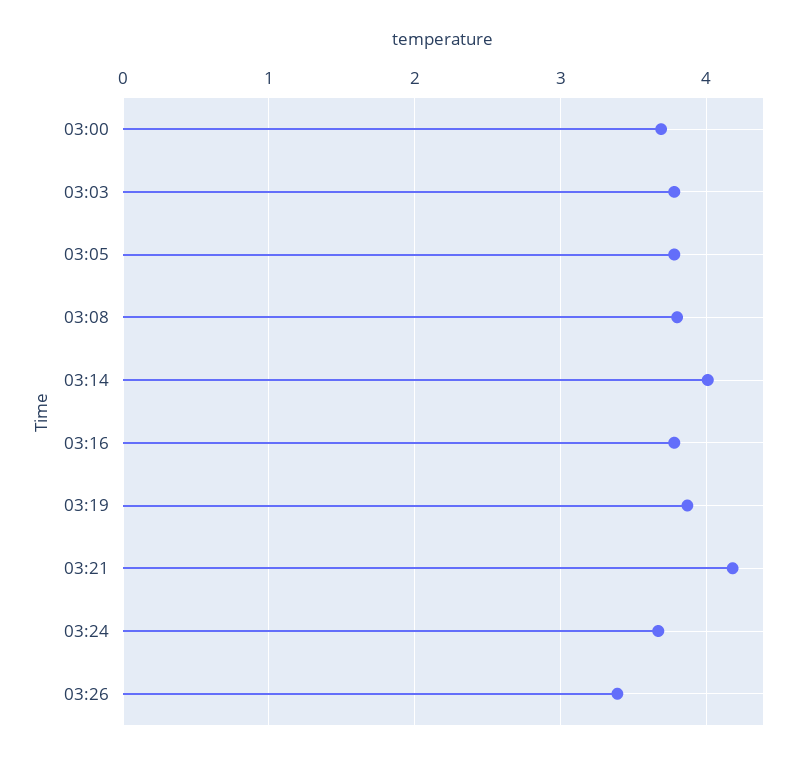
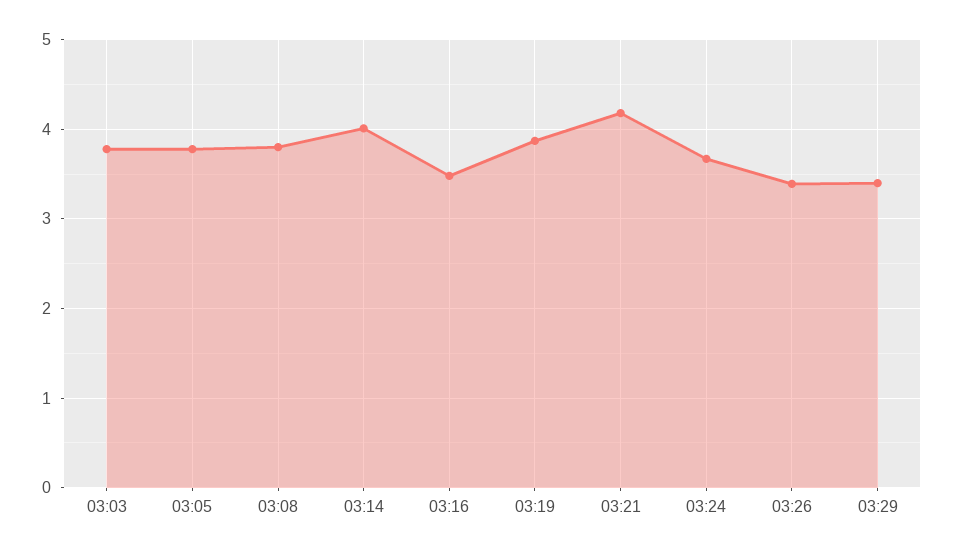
03:00: 3.7 -> none
03:16: 3.8 -> 3.5
03:29: none -> 3.4

